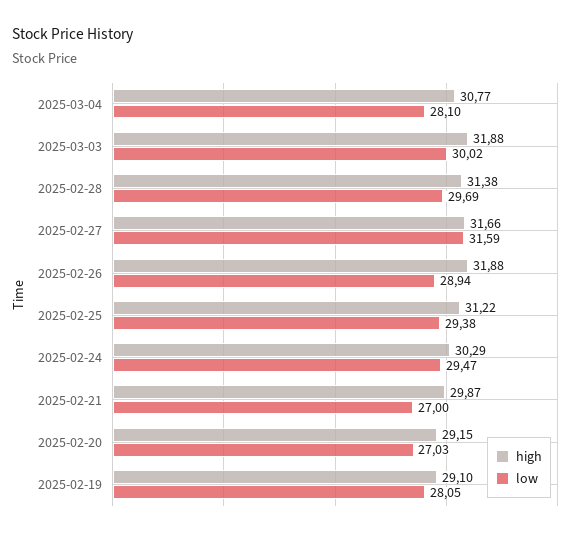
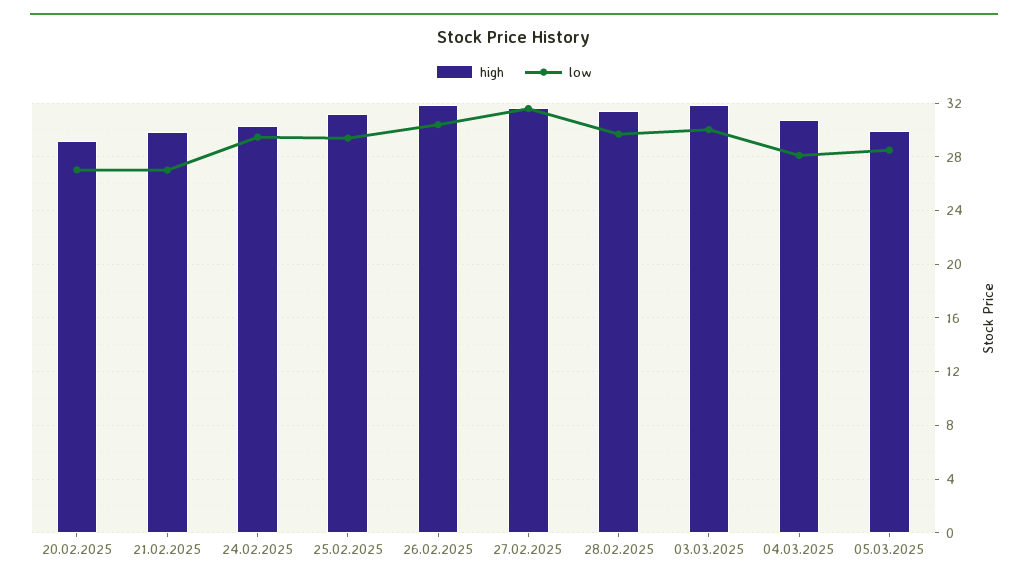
low, 2025-02-26: 28.94 -> 30.5
high, 2025-02-19: 29.1 -> none
low, 2025-02-19: 28.05 -> none
high, 05.03.2025: none -> 30
low, 05.03.2025: none -> 28.5

